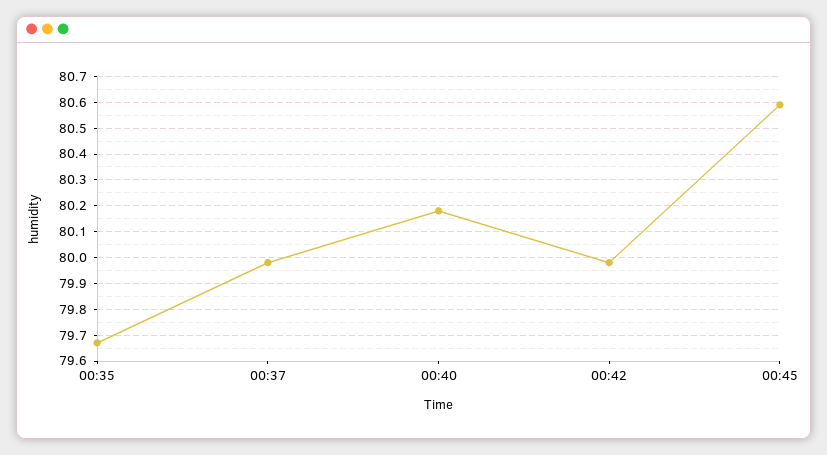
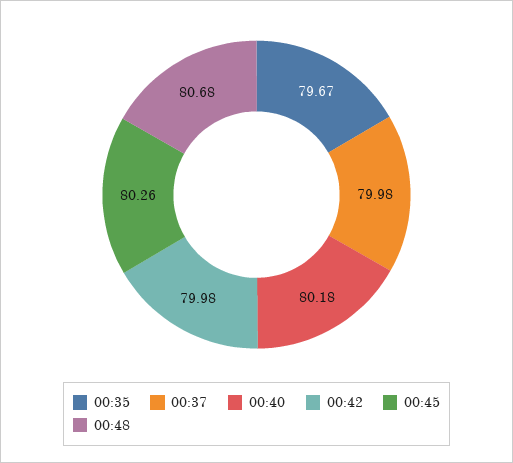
00:45: 80.6 -> 80.26
00:48: none -> 80.68

